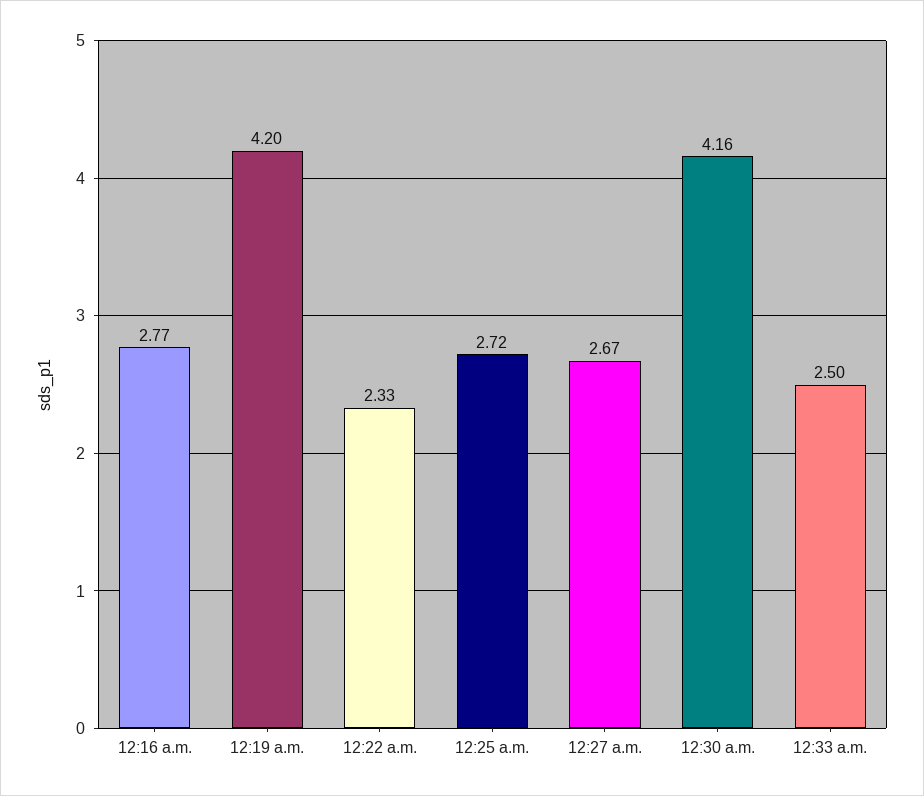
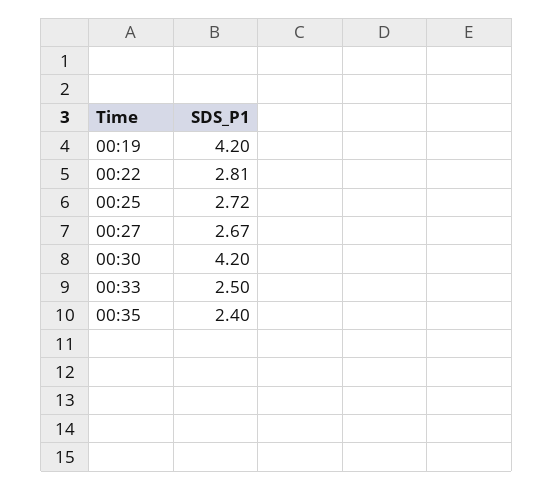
12:16 a.m.: 2.77 -> none
12:22 a.m.: 2.33 -> 2.81
12:30 a.m.: 4.16 -> 4.2
00:35: none -> 2.4

